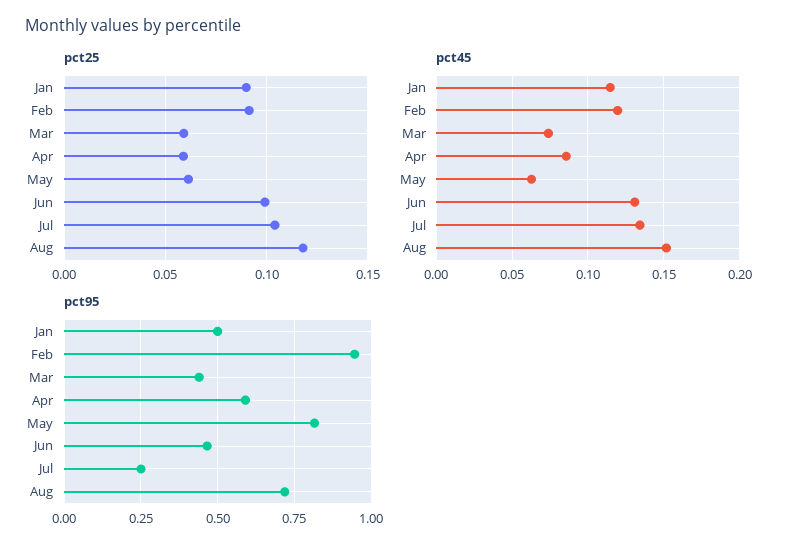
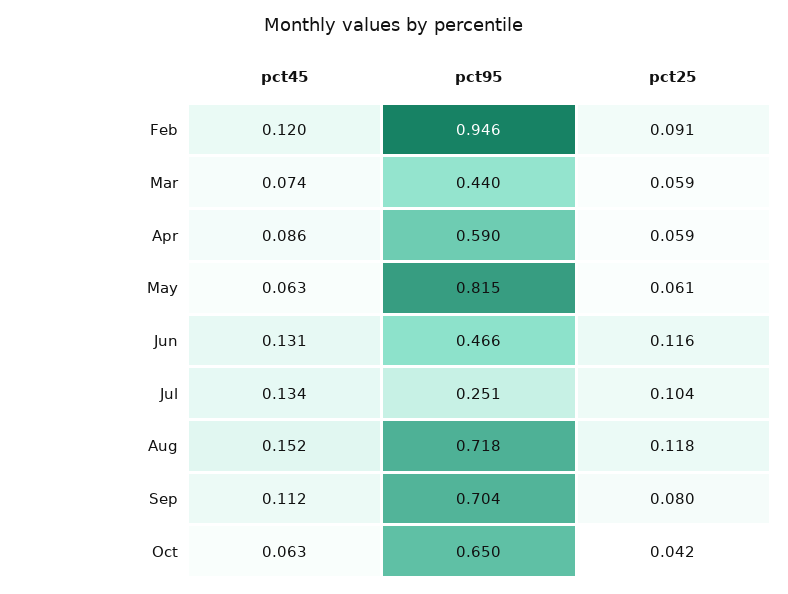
pct25, Jan: 0.09 -> none
pct25, Jun: 0.1 -> 0.116
pct45, Jan: 0.115 -> none
pct95, Jan: 0.5 -> none
pct45, Sep: none -> 0.112
pct95, Sep: none -> 0.704
pct25, Sep: none -> 0.08
pct45, Oct: none -> 0.063
pct95, Oct: none -> 0.65
pct25, Oct: none -> 0.042

